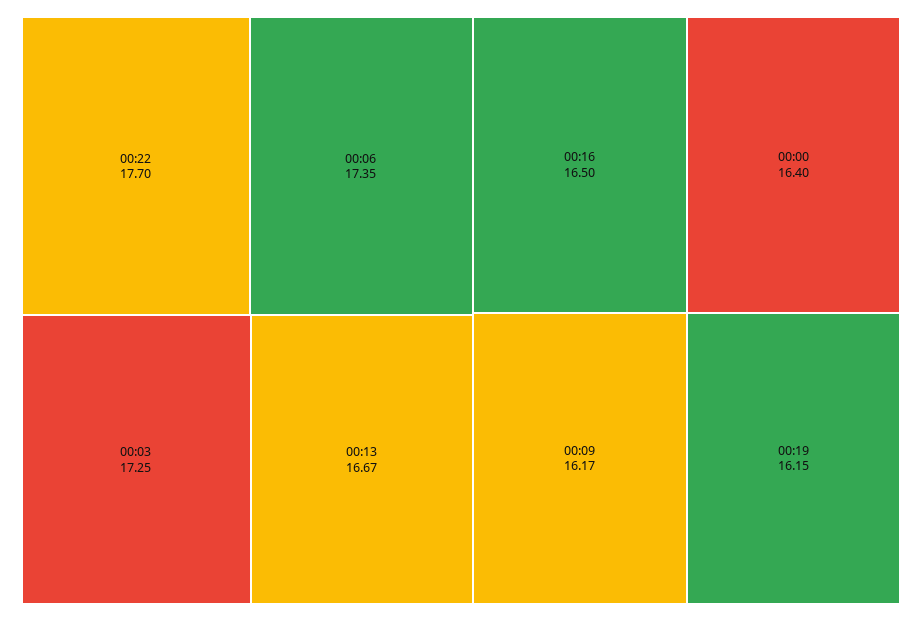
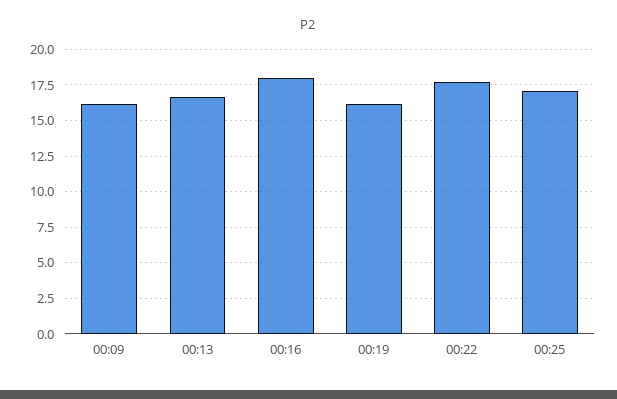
00:06: 17.35 -> none
00:03: 17.25 -> none
00:16: 16.5 -> 18
00:00: 16.4 -> none
00:25: none -> 17

